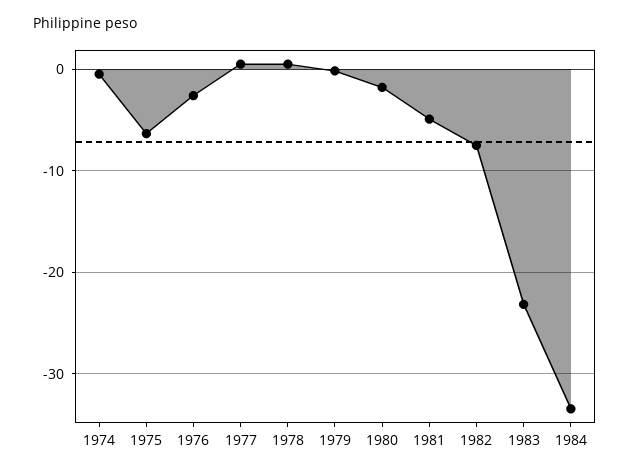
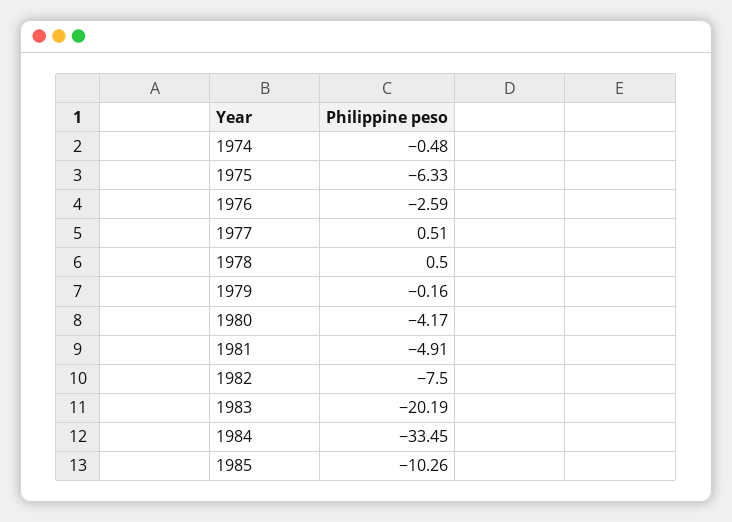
1980: -2 -> -4.17
1983: -23 -> -20.19
1985: none -> -10.26

